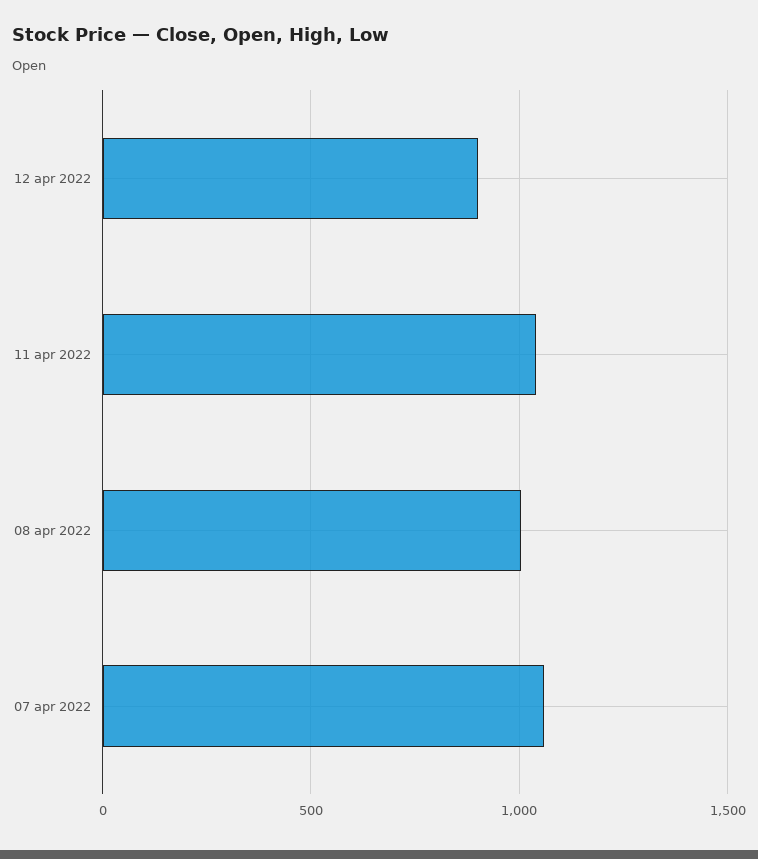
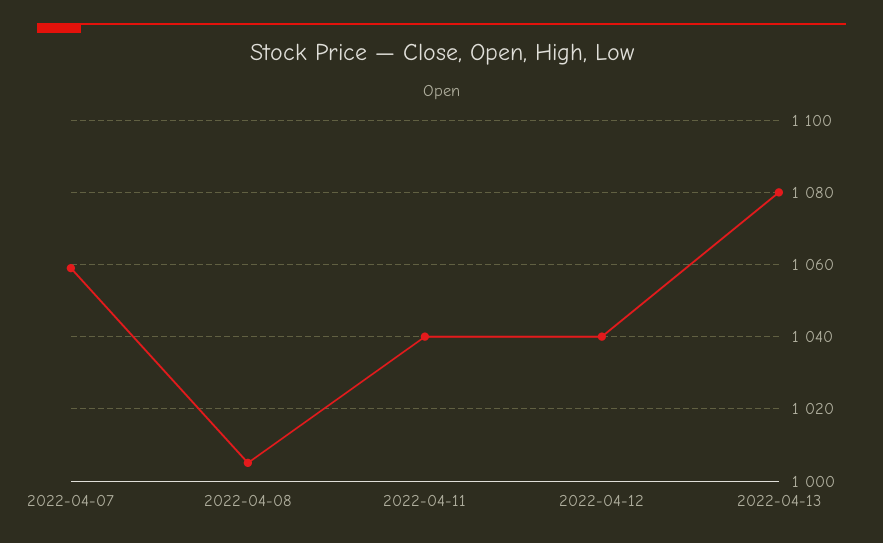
12 apr 2022: 900 -> 1040
2022-04-13: none -> 1080

